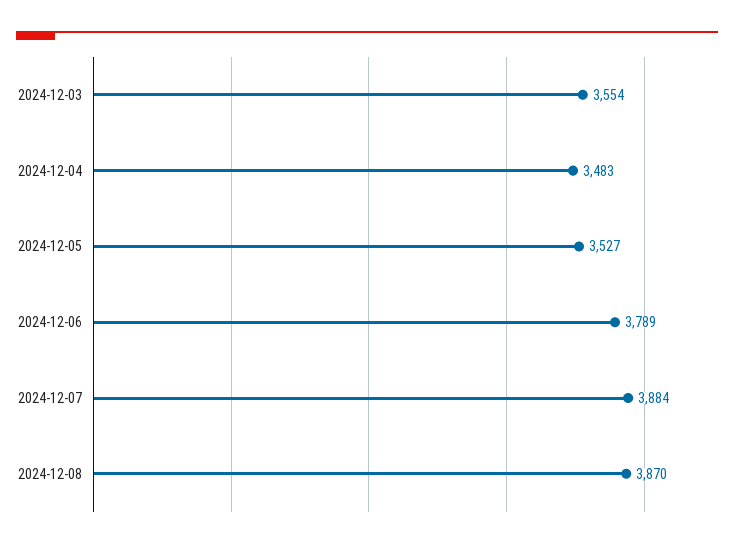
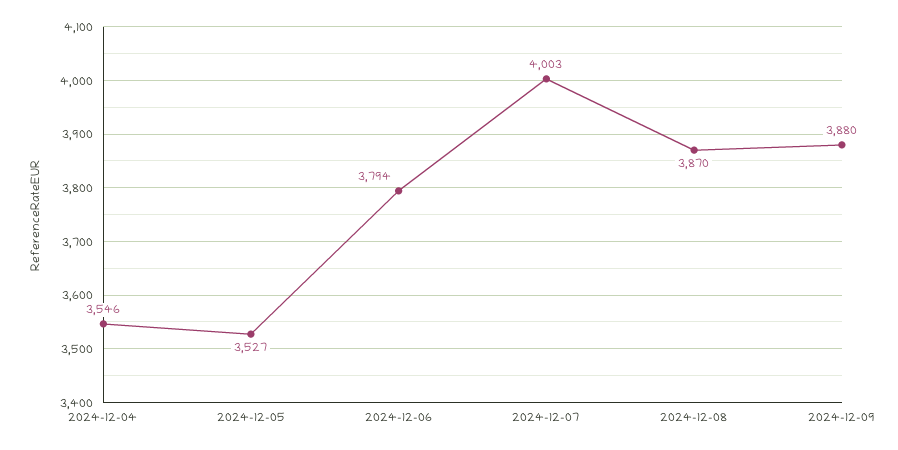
2024-12-03: 3554 -> none
2024-12-04: 3483 -> 3546
2024-12-06: 3789 -> 3794
2024-12-07: 3884 -> 4003
2024-12-09: none -> 3880

